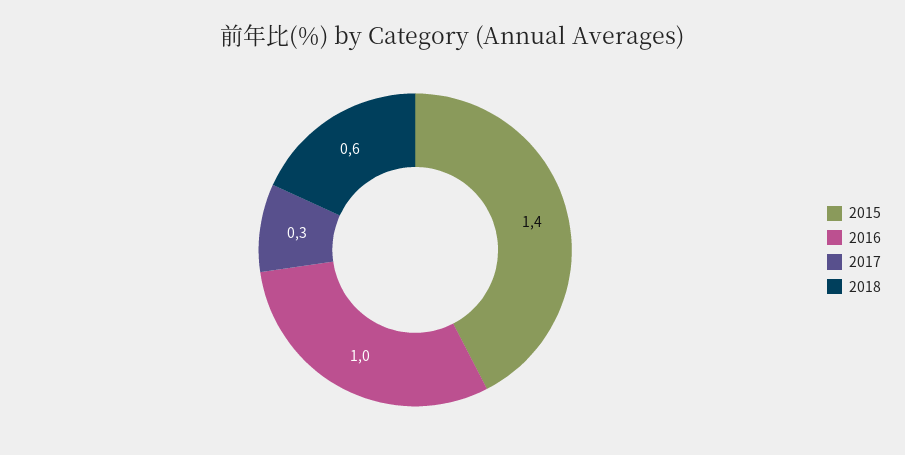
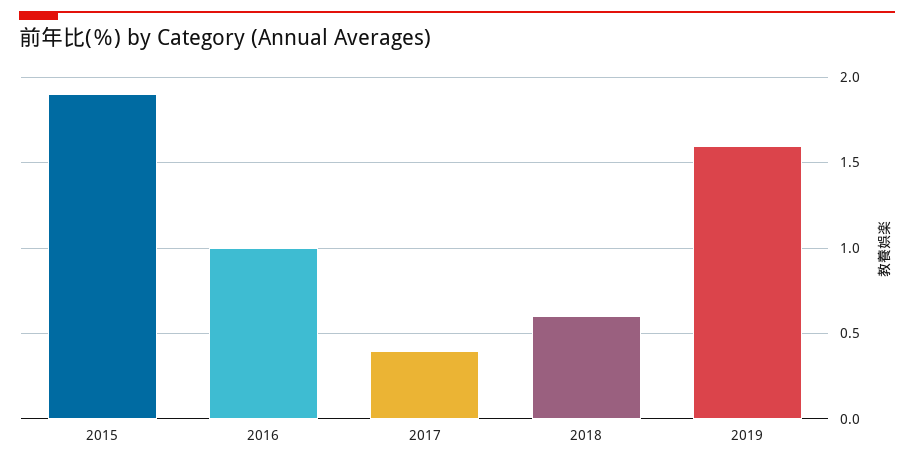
2015: 1.4 -> 1.9
2017: 0.3 -> 0.4
2019: none -> 1.6

